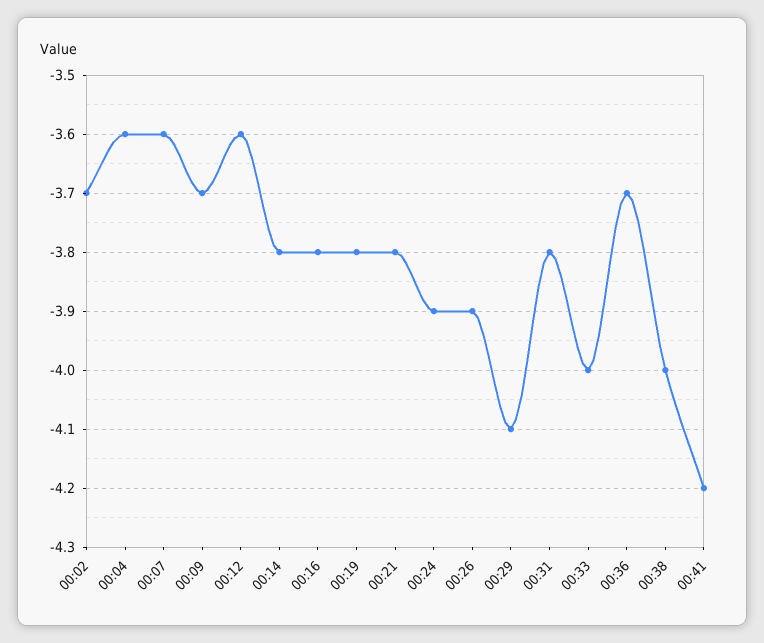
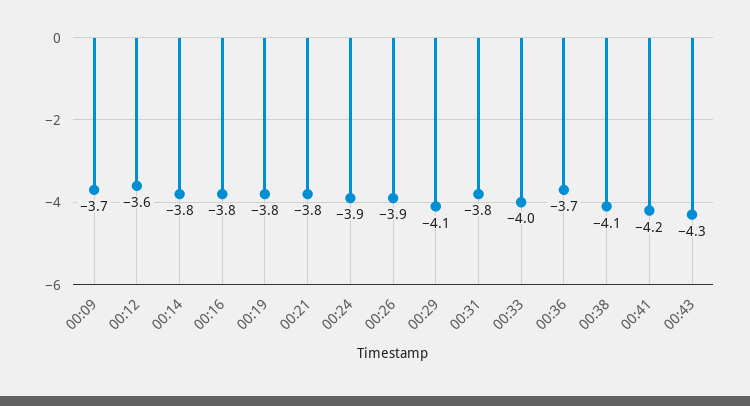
00:02: -3.7 -> none
00:04: -3.6 -> none
00:07: -3.6 -> none
00:38: -4 -> -4.1
00:43: none -> -4.3

